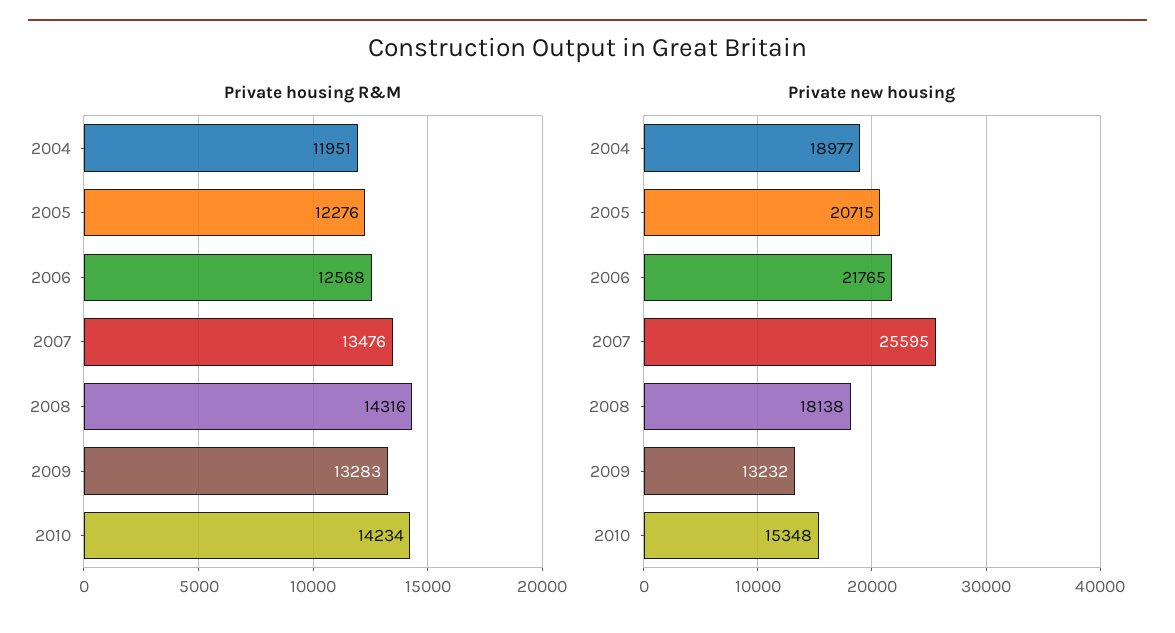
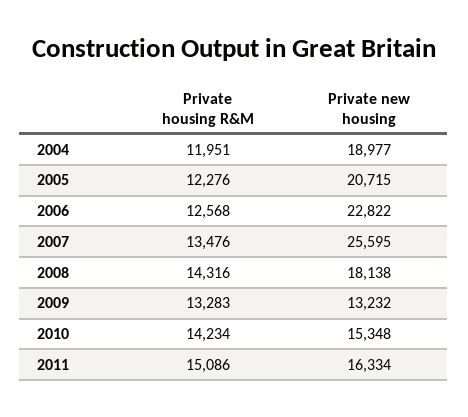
Private new housing, 2006: 21765 -> 22822
Private housing R&M, 2011: none -> 15086
Private new housing, 2011: none -> 16334

